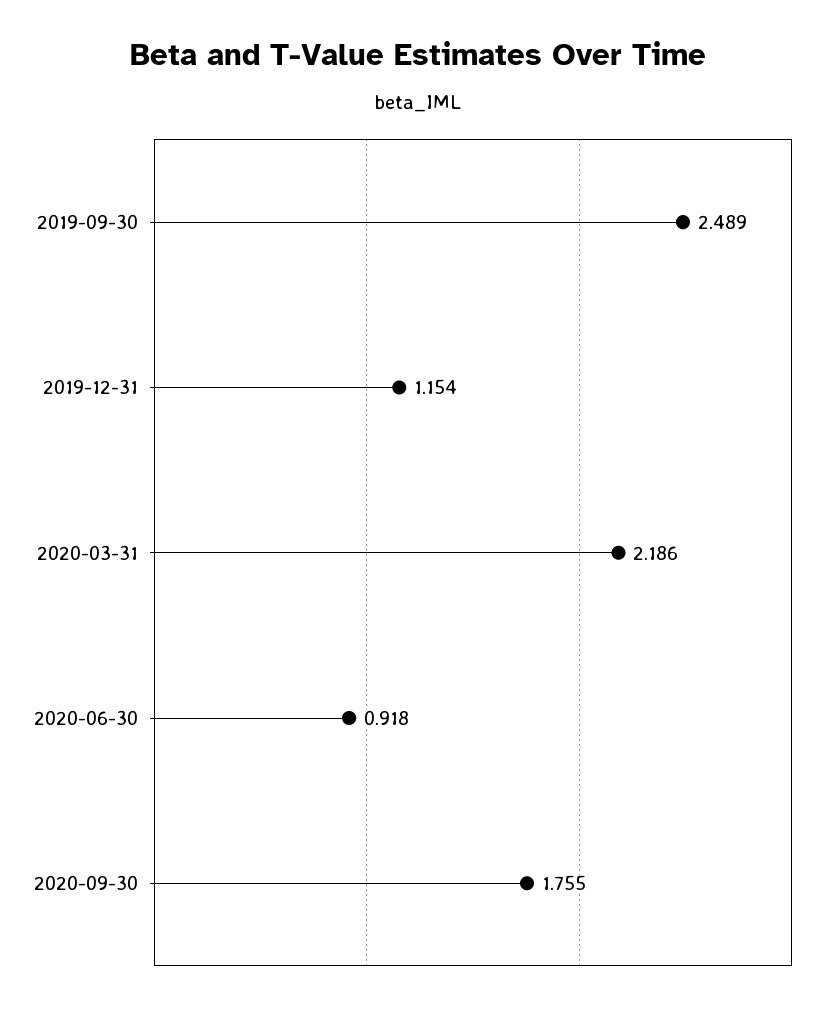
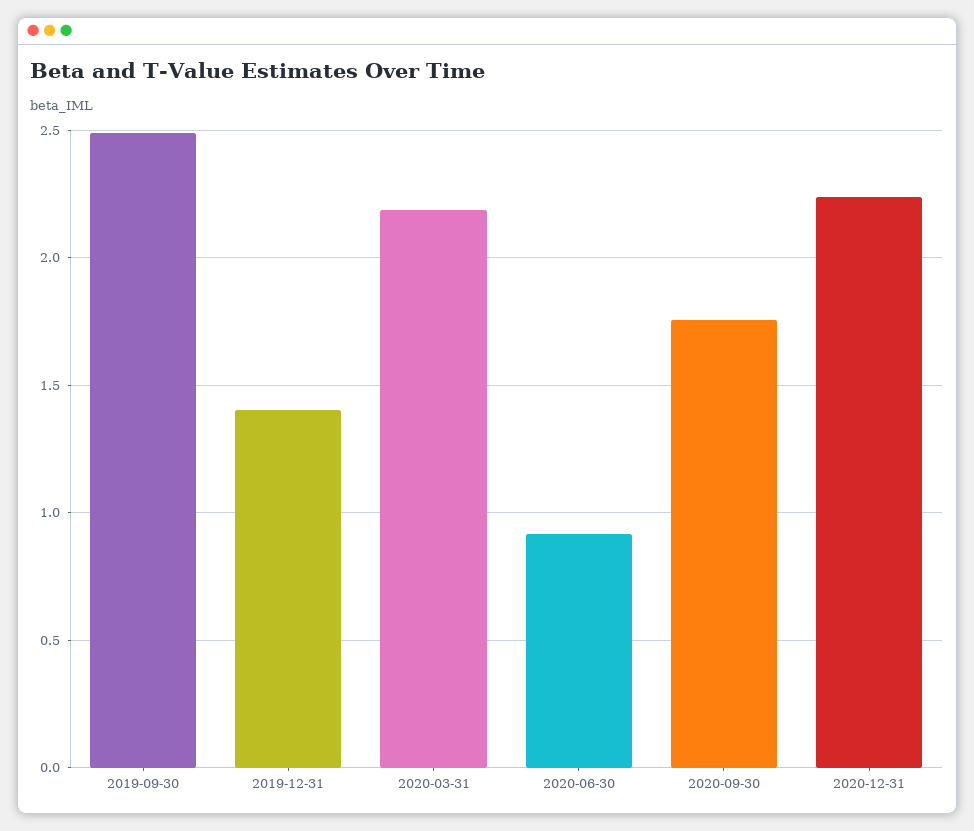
2019-12-31: 1.154 -> 1.4
2020-12-31: none -> 2.25

